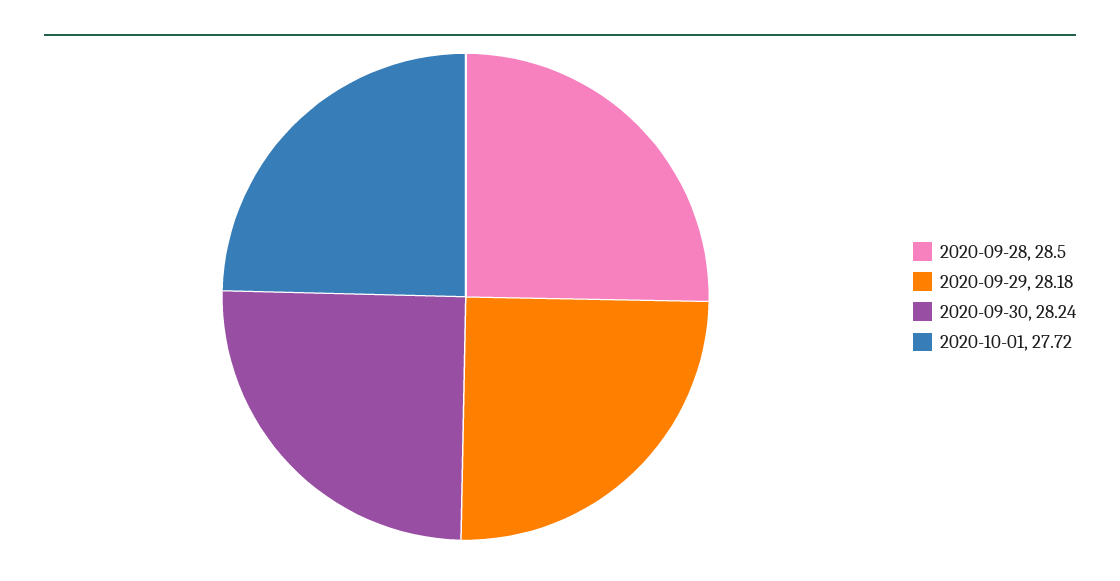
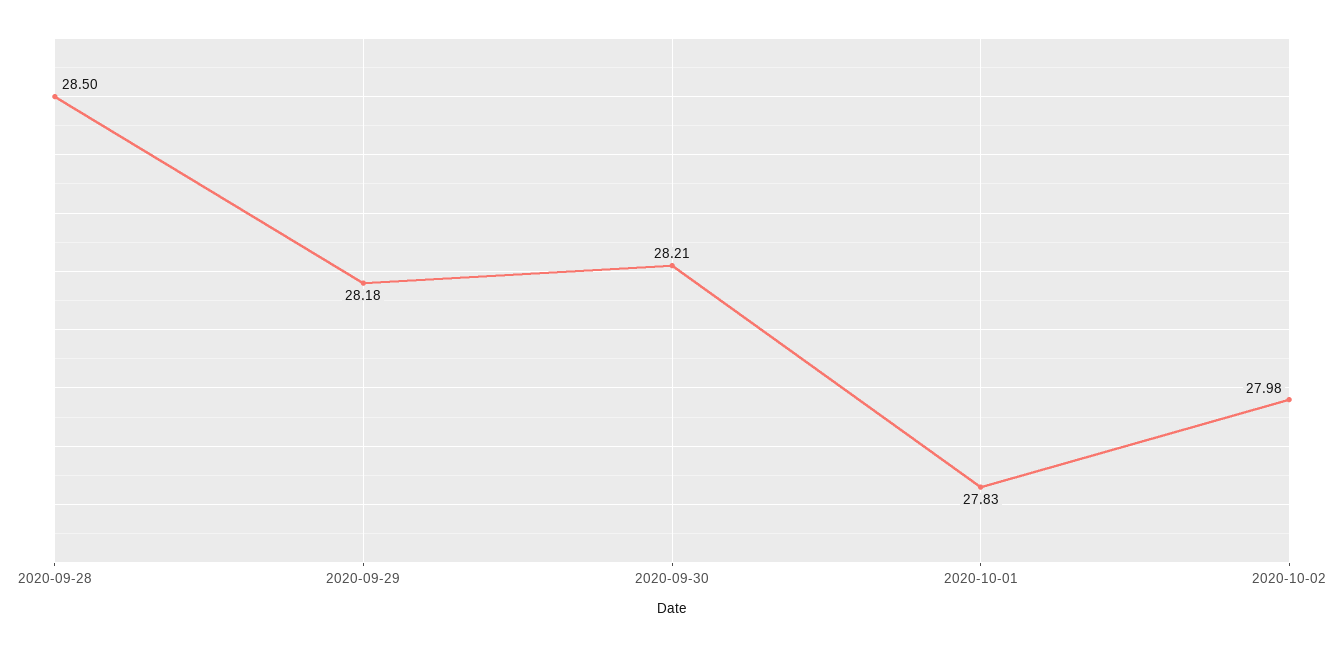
2020-09-30: 28.24 -> 28.21
2020-10-01: 27.72 -> 27.83
2020-10-02: none -> 27.98

